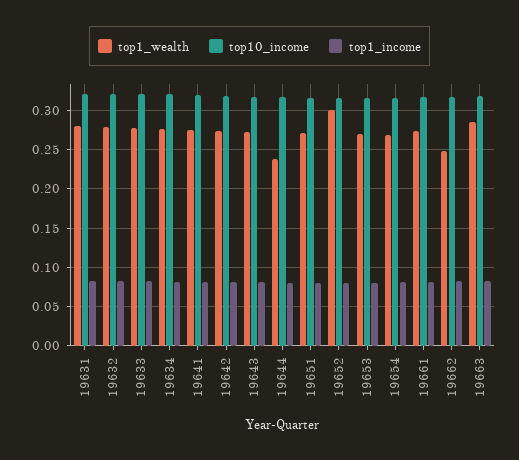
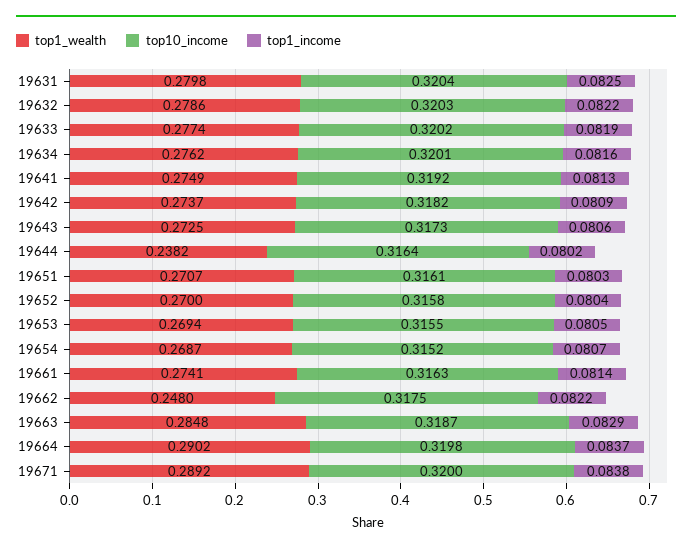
top1_wealth, 19652: 0.3 -> 0.27
top1_wealth, 19664: none -> 0.2902
top10_income, 19664: none -> 0.3198
top1_income, 19664: none -> 0.0837
top1_wealth, 19671: none -> 0.2892
top10_income, 19671: none -> 0.32
top1_income, 19671: none -> 0.0838

